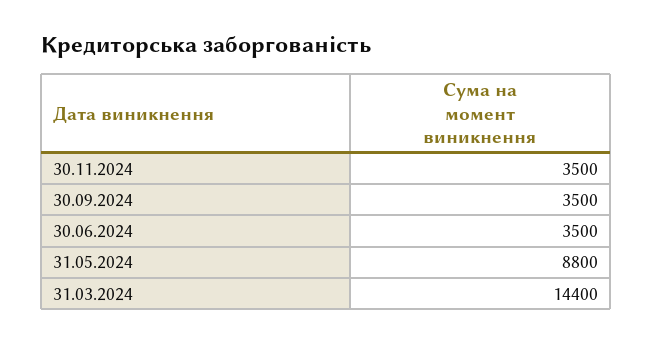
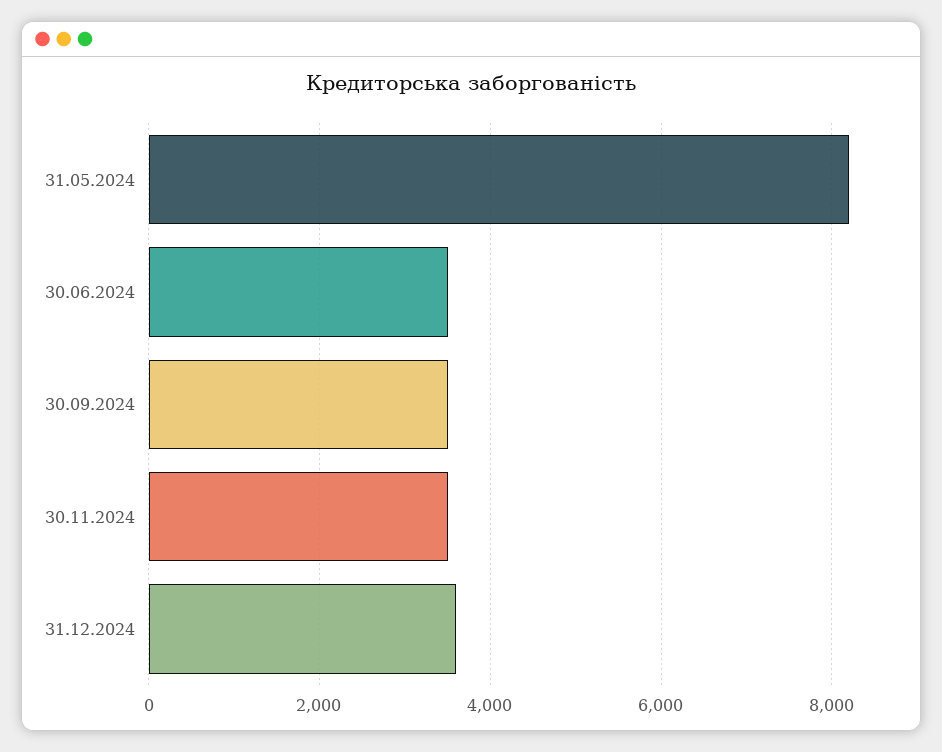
31.05.2024: 8800 -> 8200
31.03.2024: 14400 -> none
31.12.2024: none -> 3600

